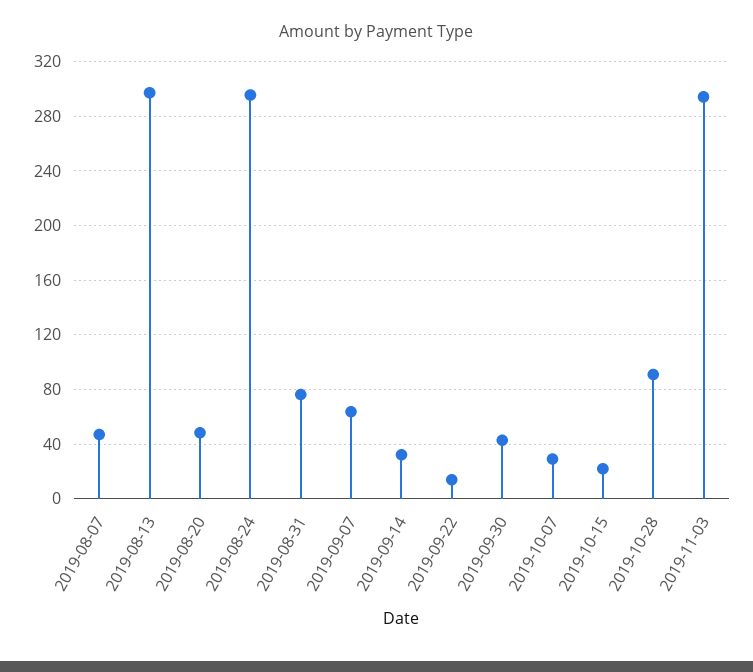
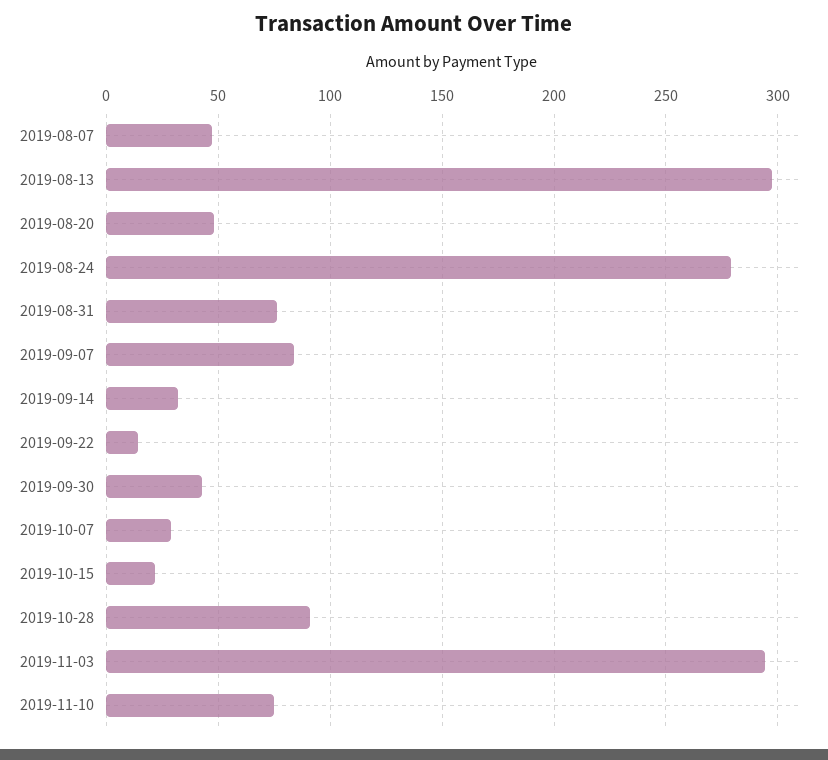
2019-08-24: 295 -> 280
2019-09-07: 65 -> 85
2019-11-10: none -> 75

